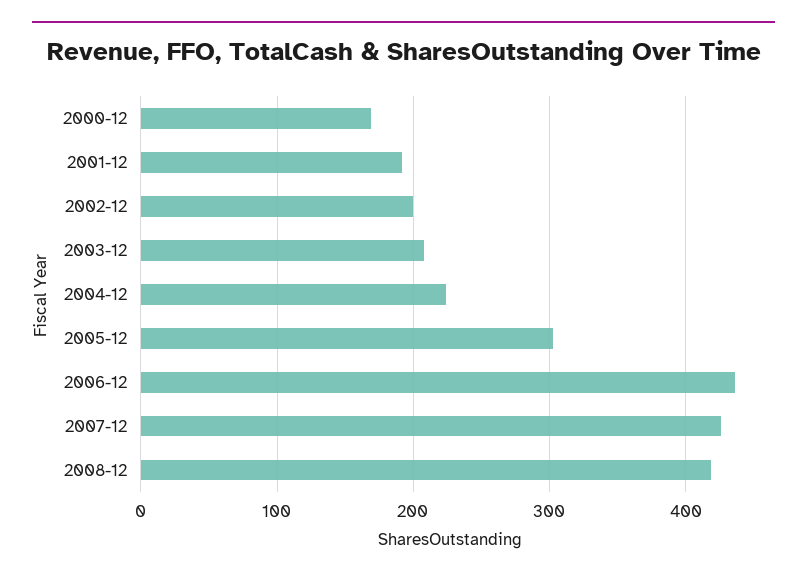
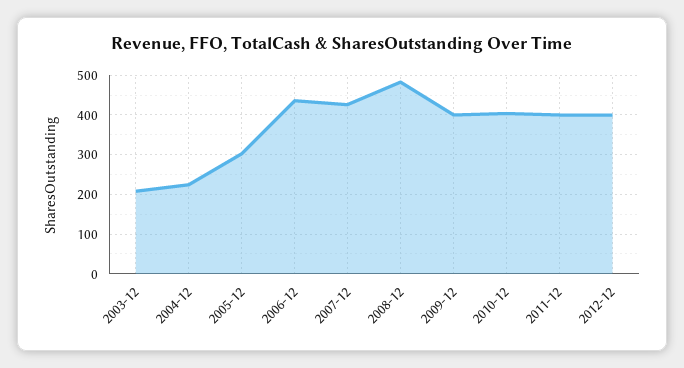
2000-12: 170 -> none
2001-12: 190 -> none
2002-12: 200 -> none
2008-12: 420 -> 480
2009-12: none -> 400
2010-12: none -> 400
2011-12: none -> 400
2012-12: none -> 400

